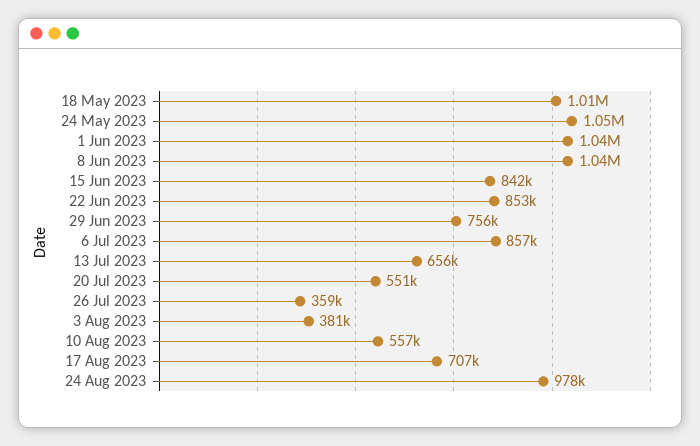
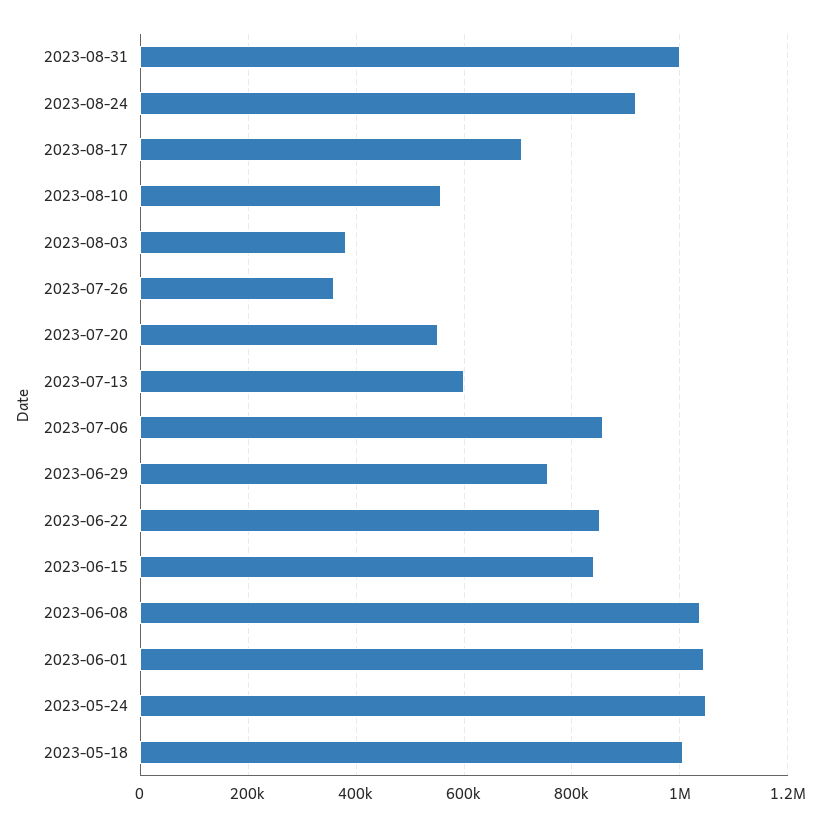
13 Jul 2023: 656000 -> 600000
24 Aug 2023: 978000 -> 920000
2023-08-31: none -> 1000000

